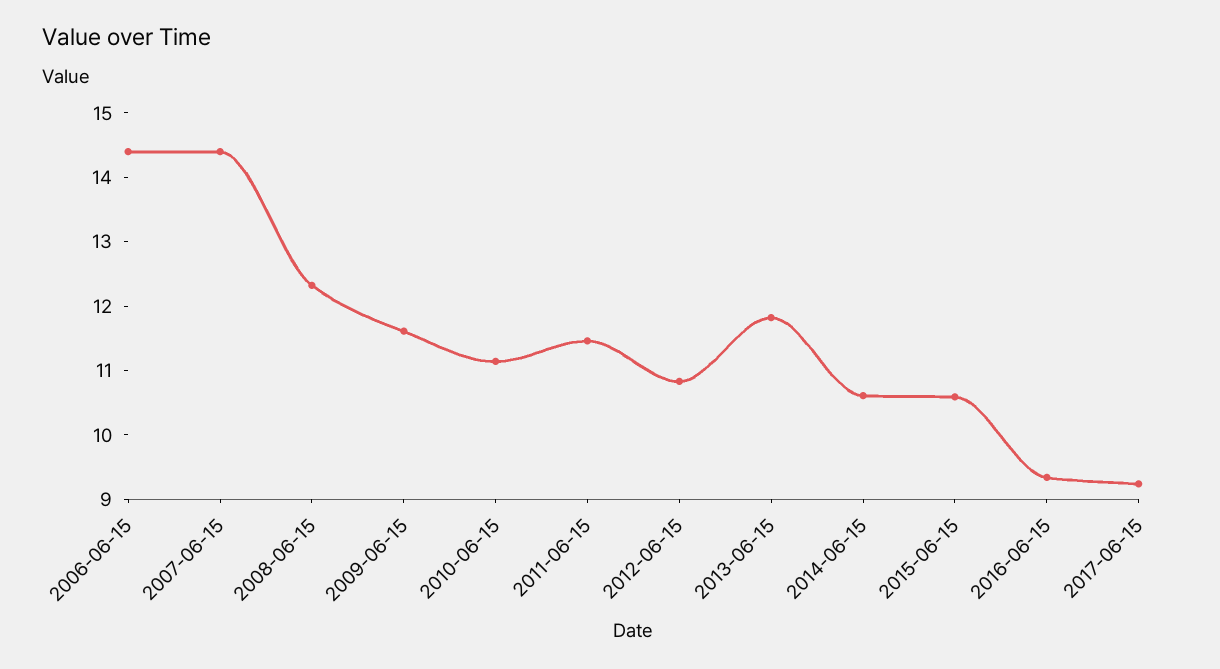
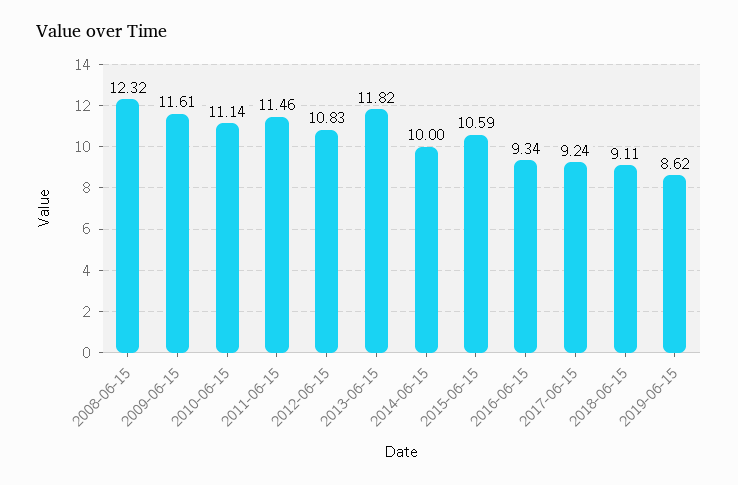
2006-06-15: 14.4 -> none
2007-06-15: 14.4 -> none
2014-06-15: 10.6 -> 10
2018-06-15: none -> 9.11
2019-06-15: none -> 8.62

